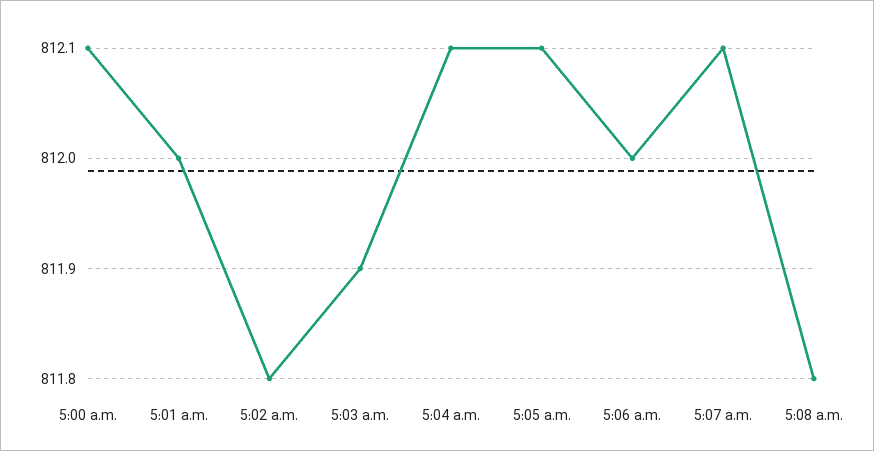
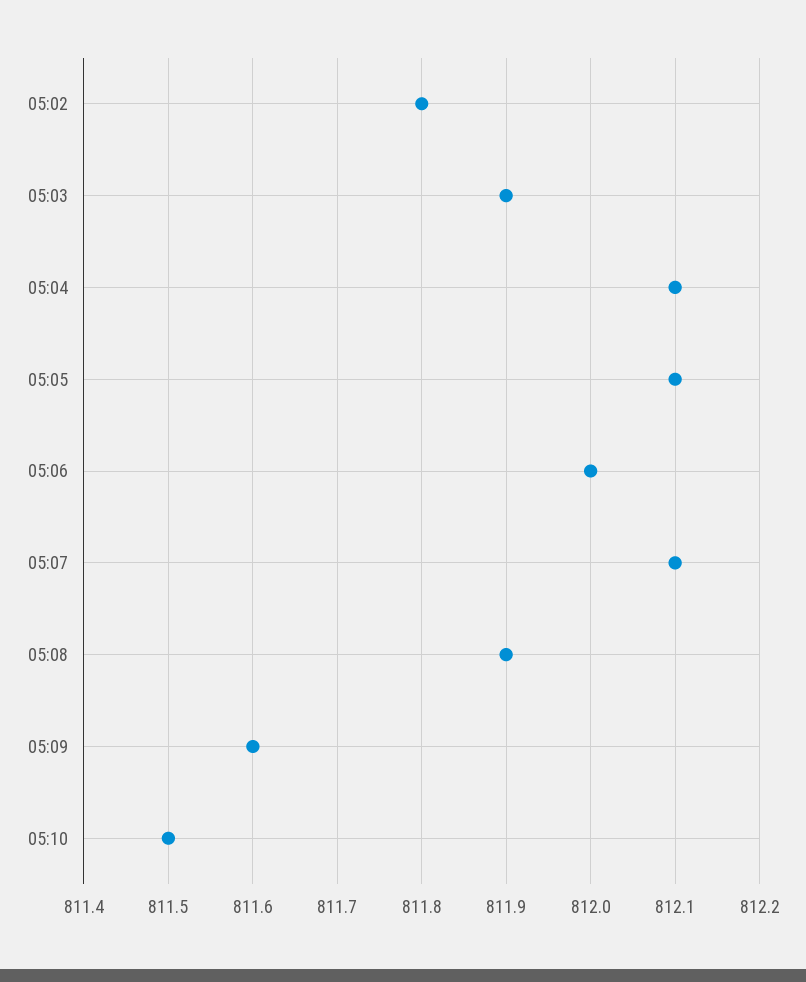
5:00 a.m.: 812.1 -> none
5:01 a.m.: 812 -> none
5:08 a.m.: 811.8 -> 811.9
05:09: none -> 811.6
05:10: none -> 811.5

